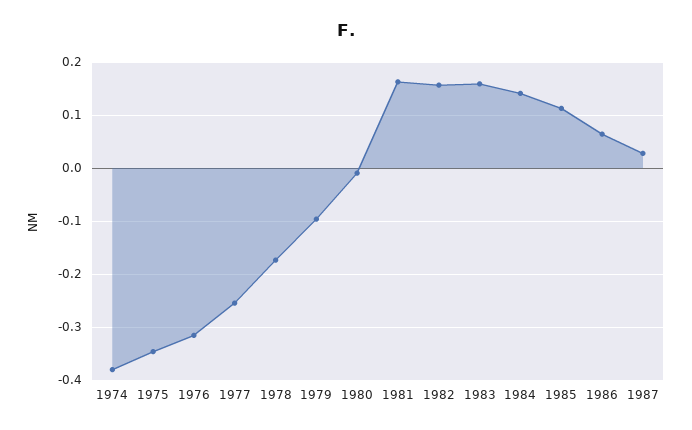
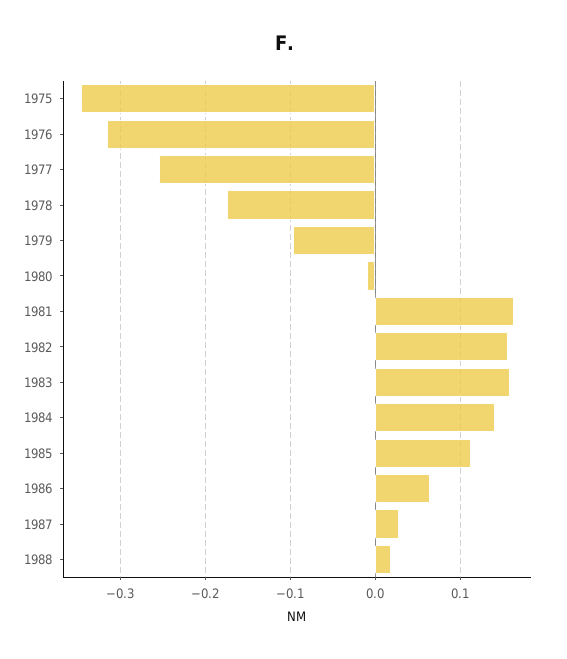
1974: -0.38 -> none
1988: none -> 0.02

